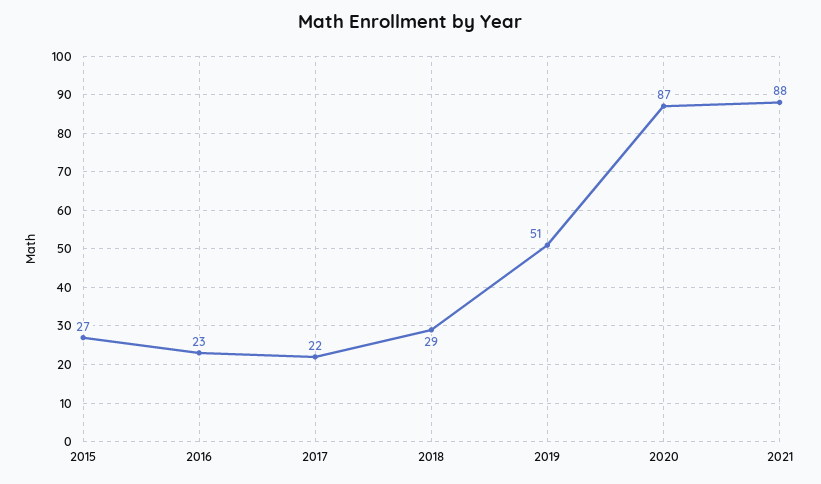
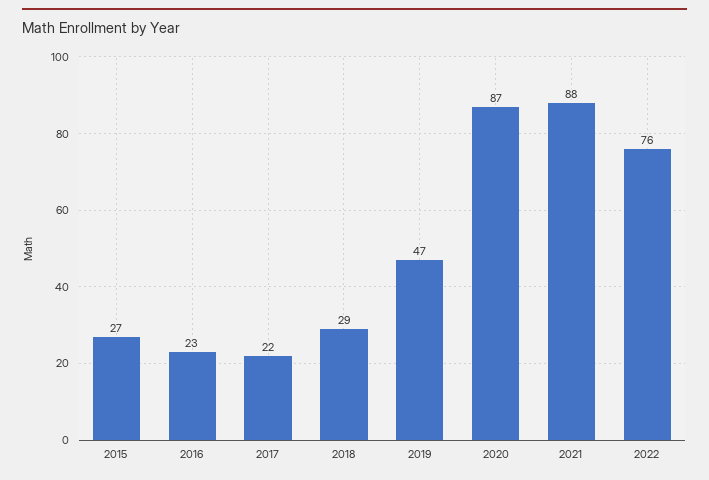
2019: 51 -> 47
2022: none -> 76

